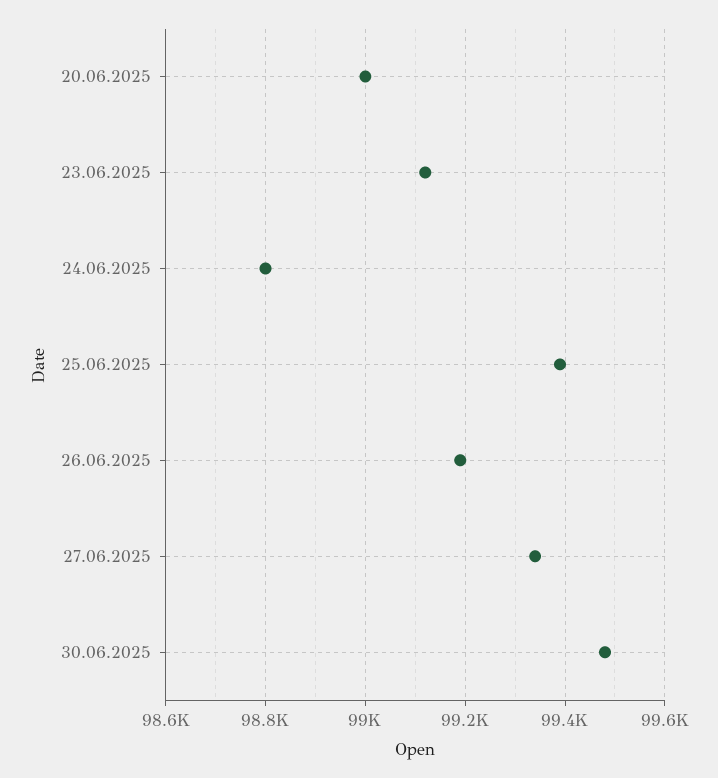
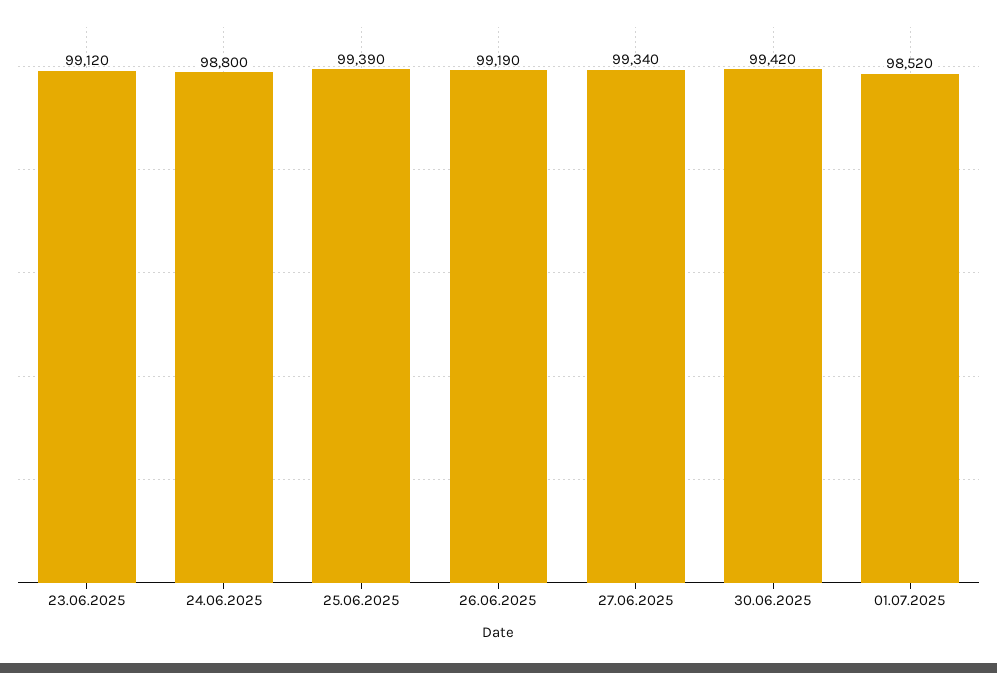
20.06.2025: 99000 -> none
30.06.2025: 99480 -> 99420
01.07.2025: none -> 98520

